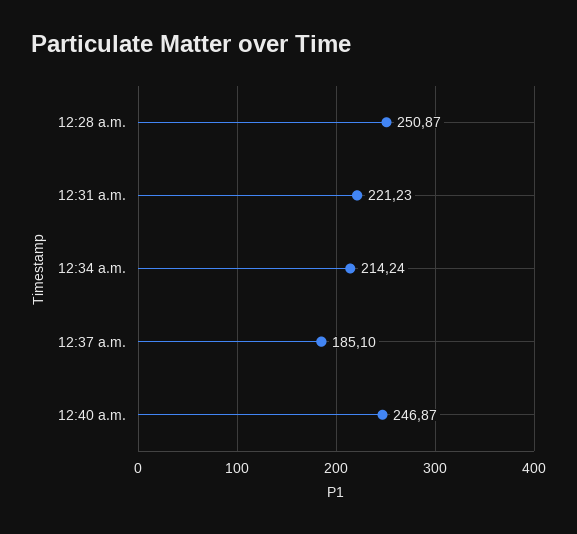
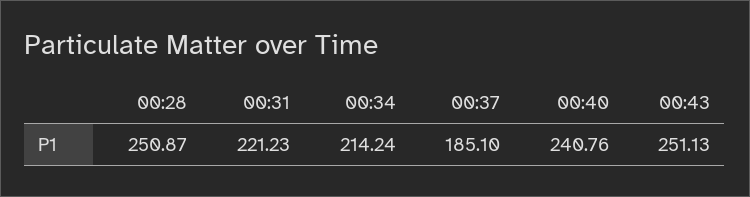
12:40 a.m.: 246.87 -> 240.76
00:43: none -> 251.13

